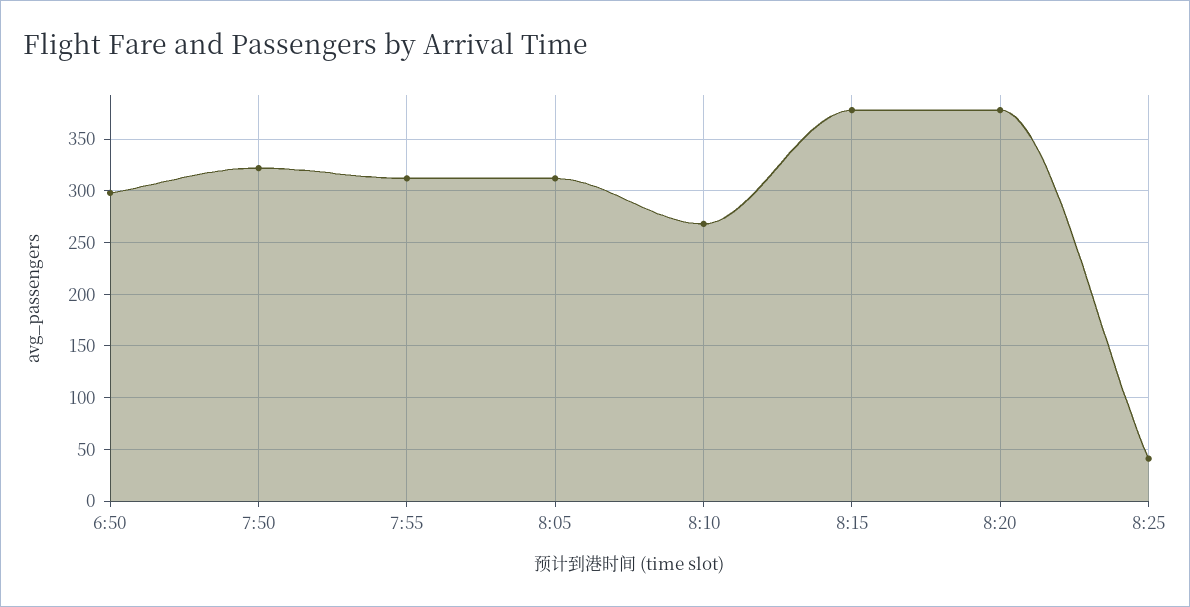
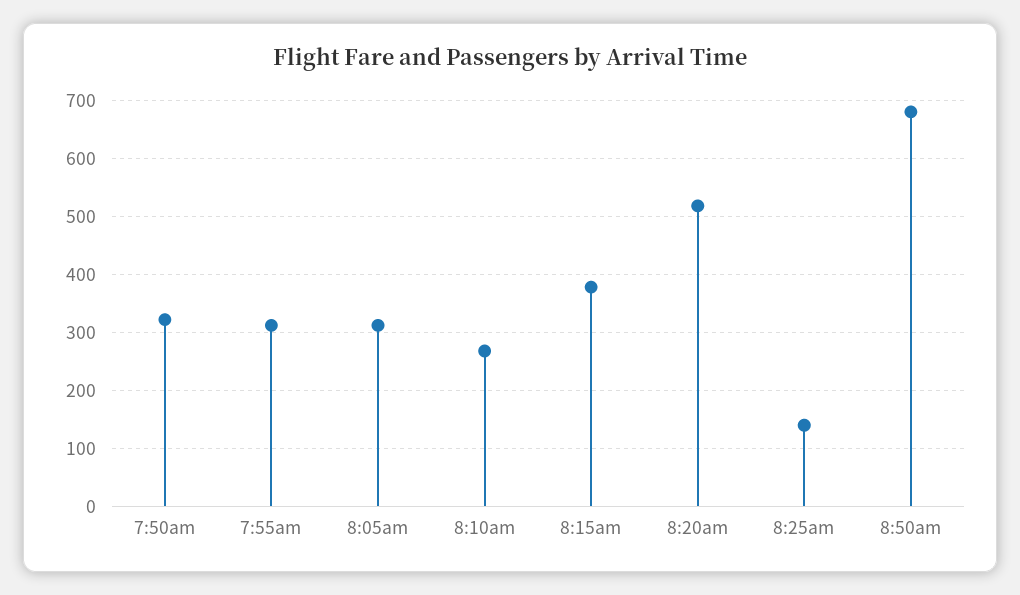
6:50: 300 -> none
8:20: 380 -> 520
8:25: 40 -> 140
8:50am: none -> 680

